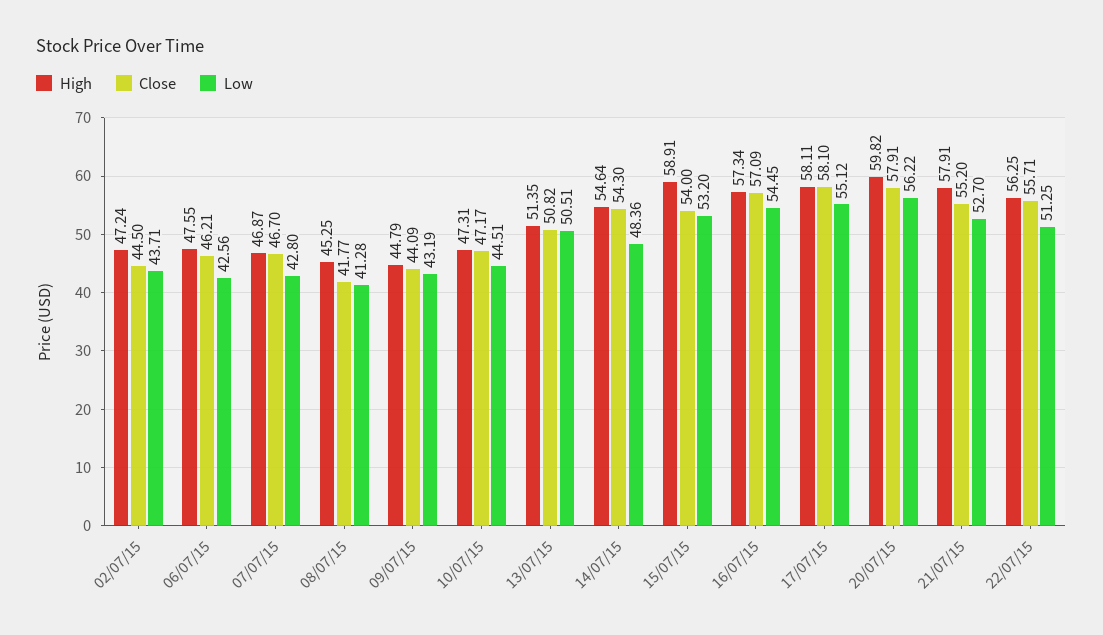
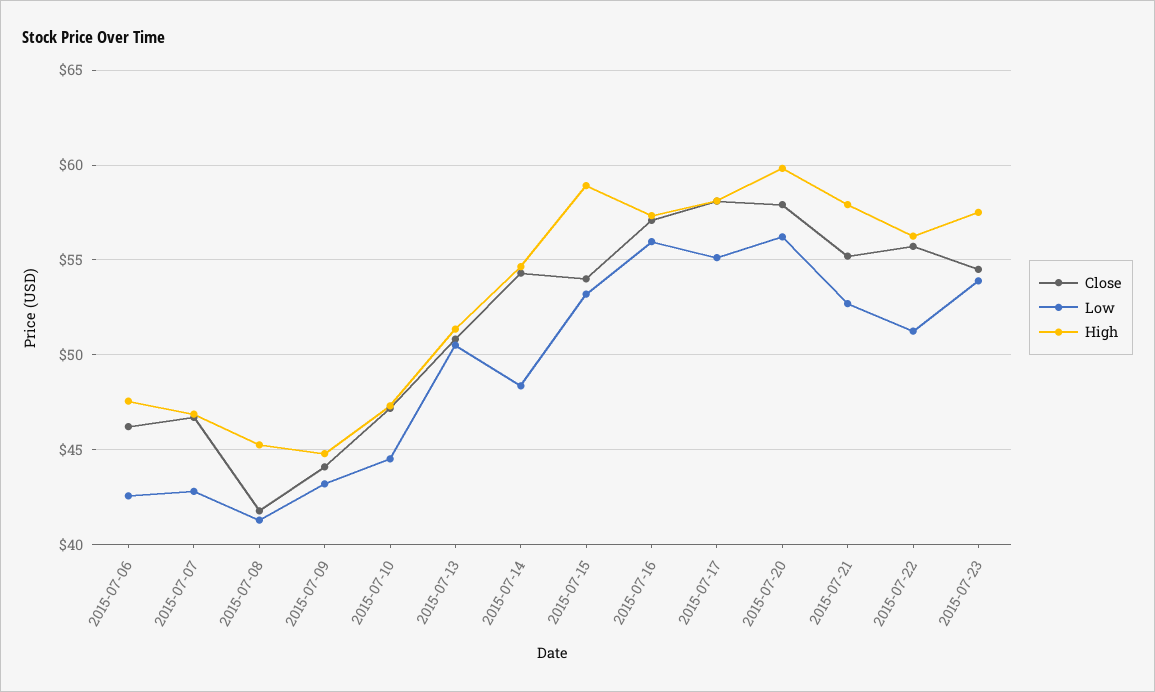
High, 02/07/15: 47.24 -> none
Close, 02/07/15: 44.5 -> none
Low, 02/07/15: 43.71 -> none
Low, 16/07/15: 54.45 -> 56
Close, 2015-07-23: none -> 54.5
Low, 2015-07-23: none -> 54
High, 2015-07-23: none -> 57.5

